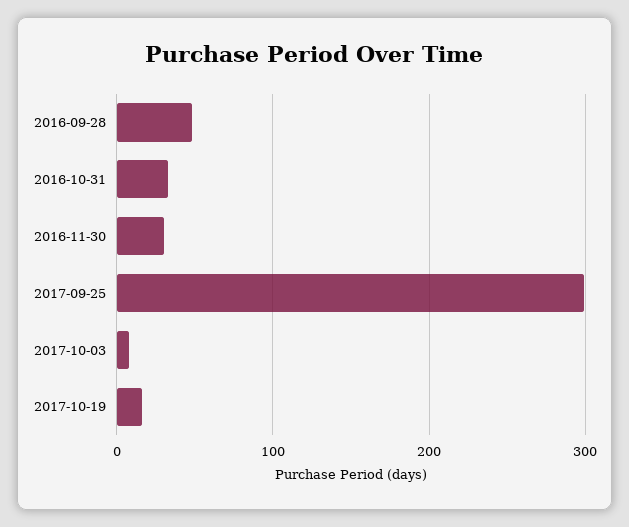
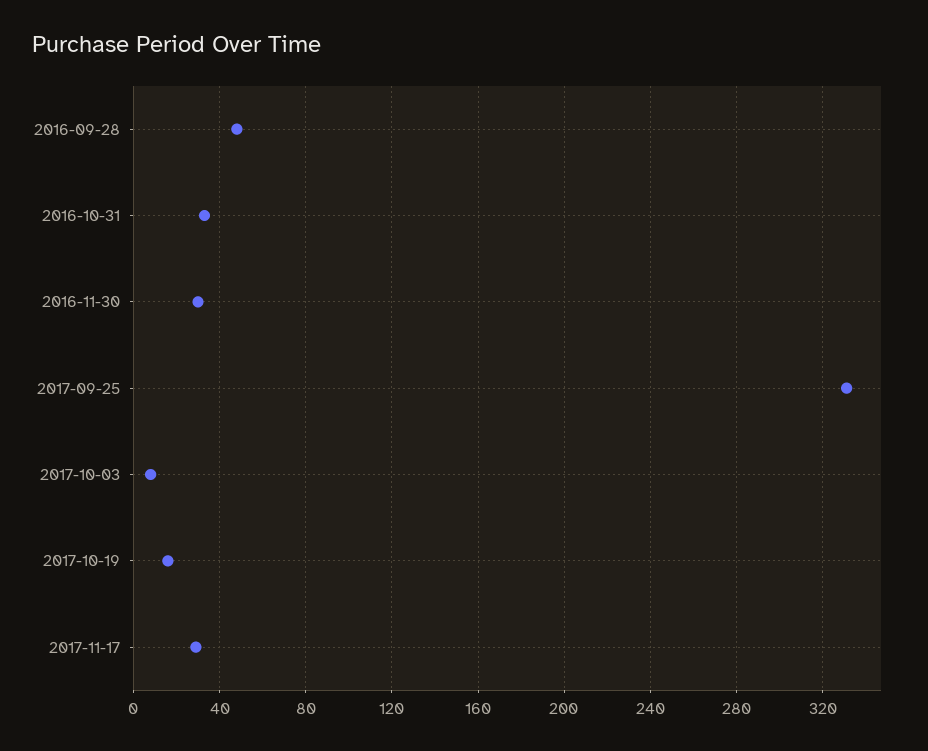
2017-09-25: 300 -> 330
2017-11-17: none -> 30

